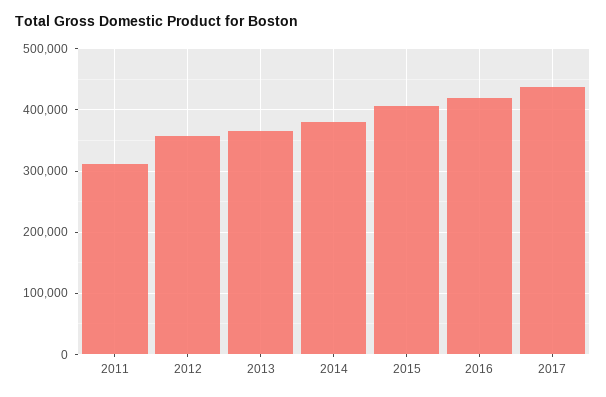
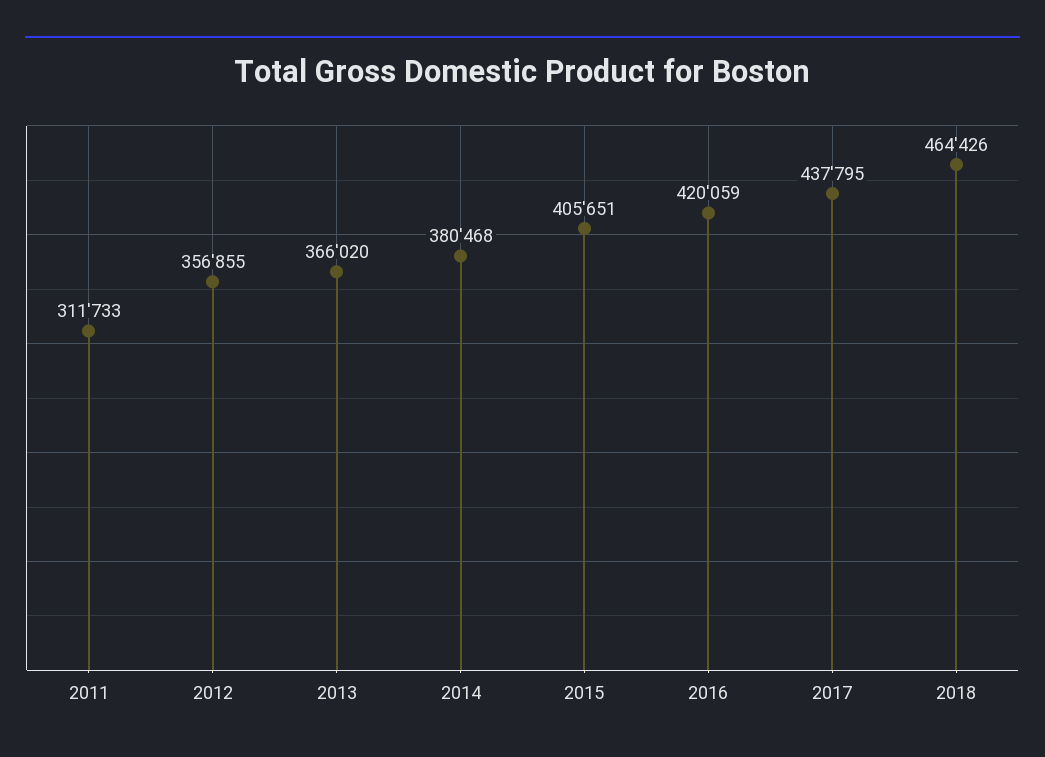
2018: none -> 464426

